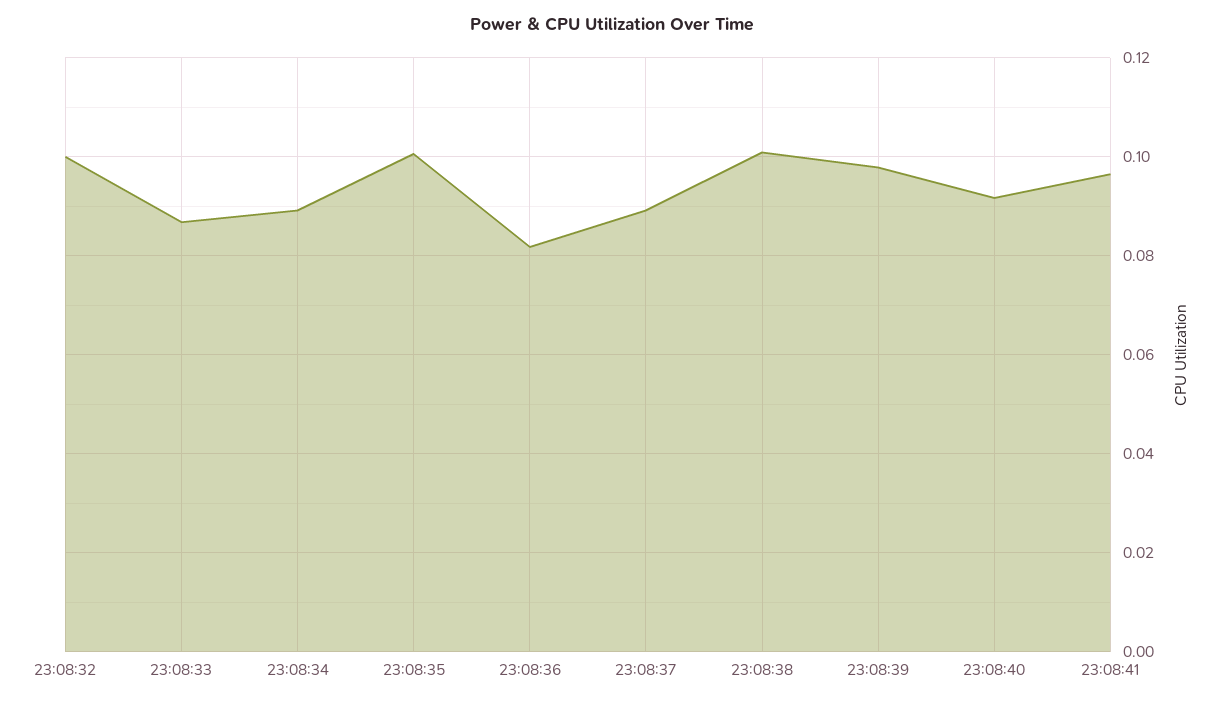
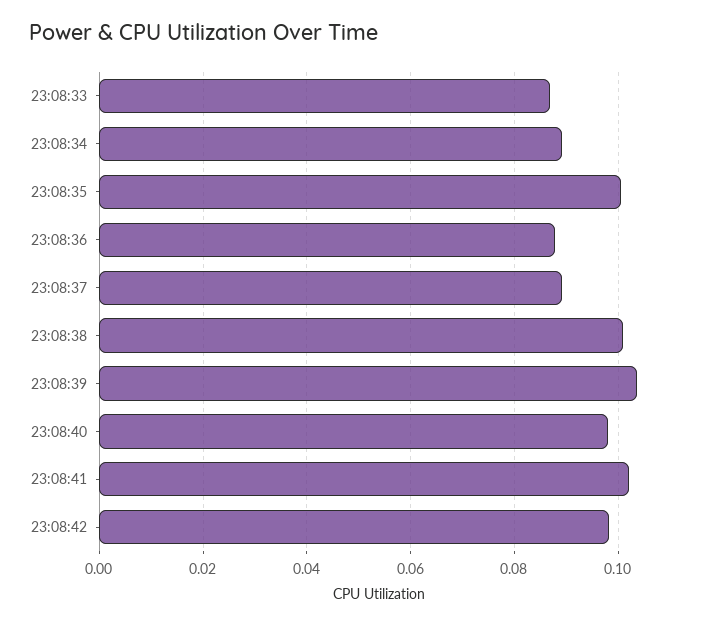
23:08:32: 0.1 -> none
23:08:36: 0.082 -> 0.088
23:08:39: 0.098 -> 0.104
23:08:40: 0.092 -> 0.098
23:08:41: 0.096 -> 0.102
23:08:42: none -> 0.098

